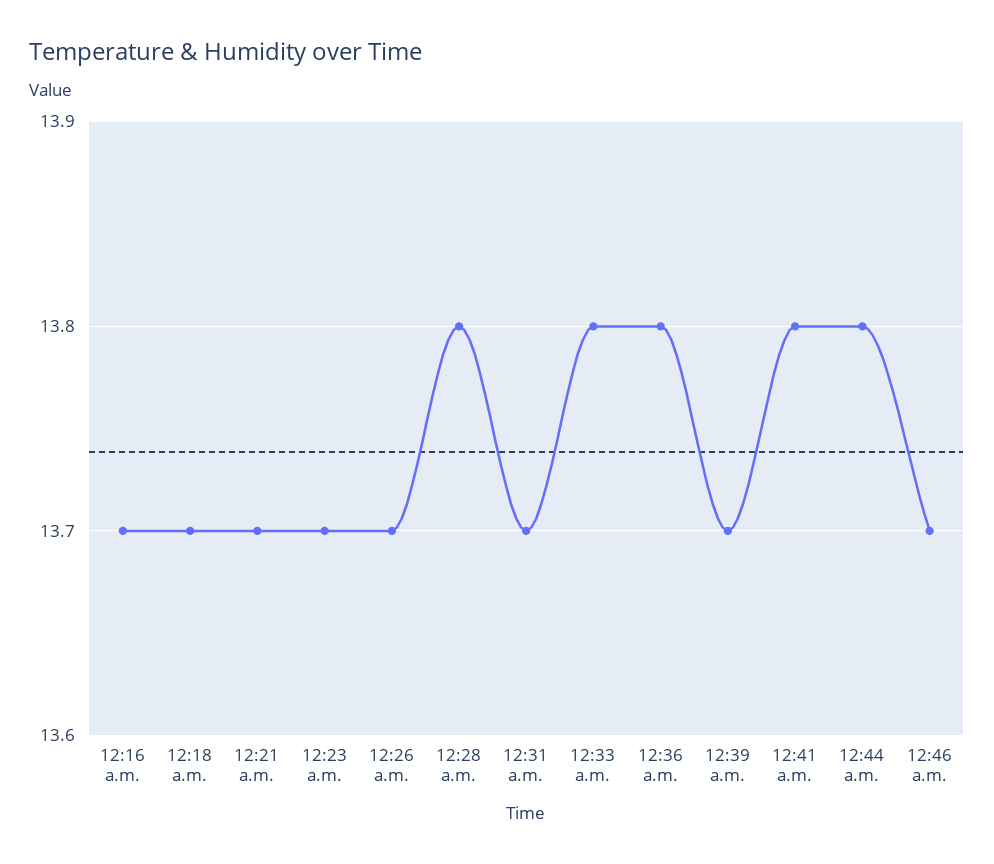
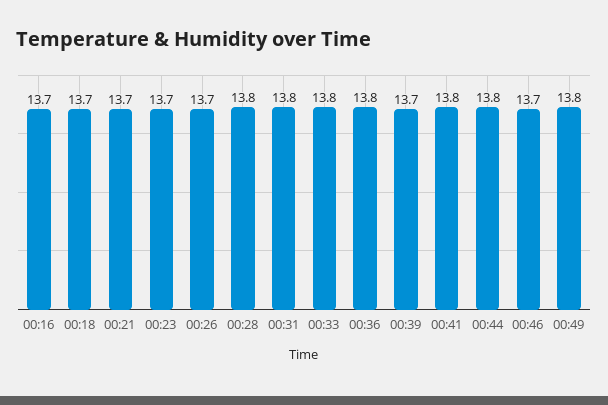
12:31 a.m.: 13.7 -> 13.8
00:49: none -> 13.8

